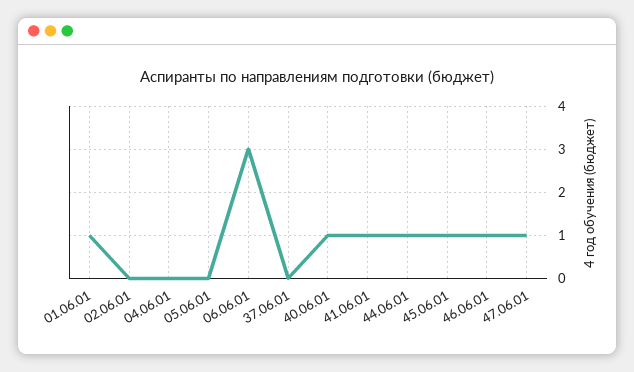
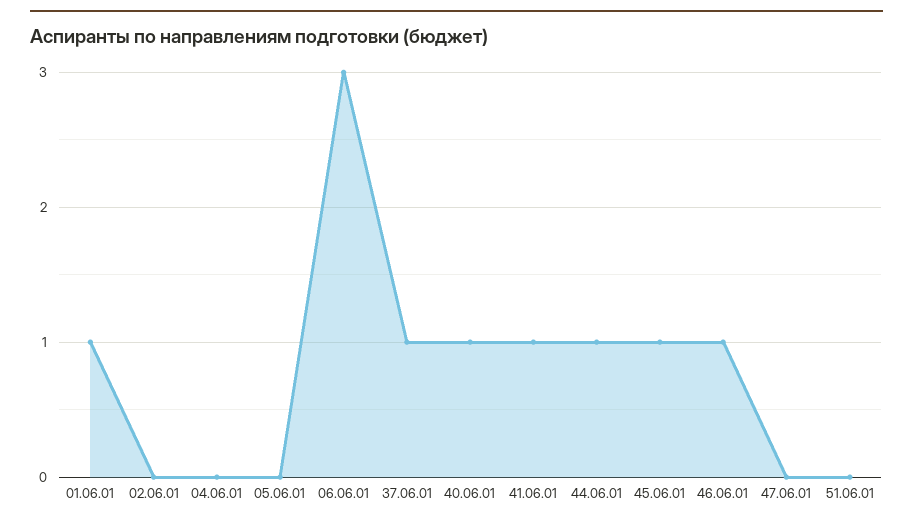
37.06.01: 0 -> 1
47.06.01: 1 -> 0
51.06.01: none -> 0

